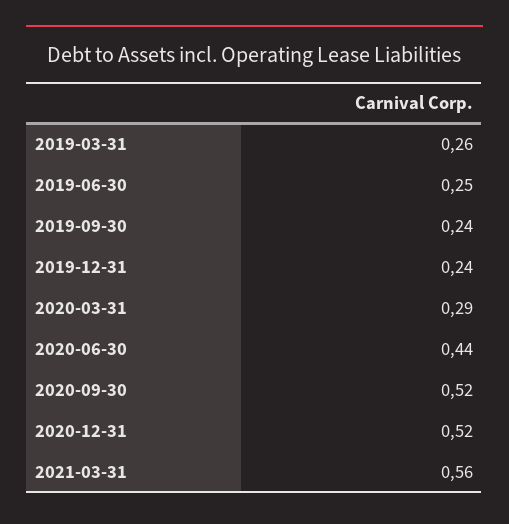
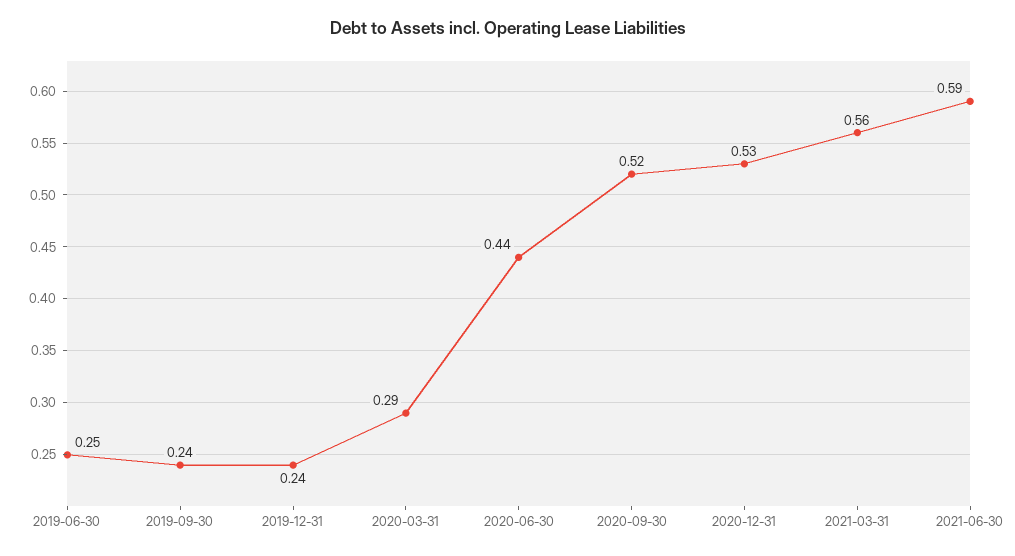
2019-03-31: 0.26 -> none
2020-12-31: 0.52 -> 0.53
2021-06-30: none -> 0.59

